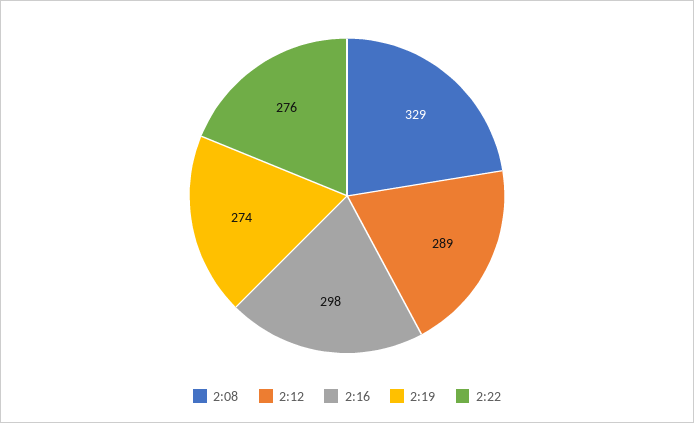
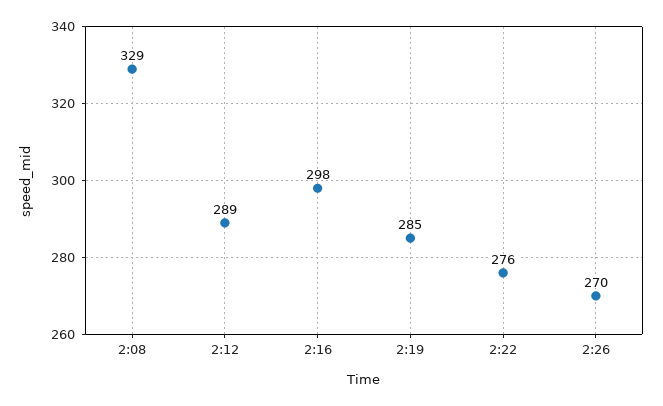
2:19: 274 -> 285
2:26: none -> 270

